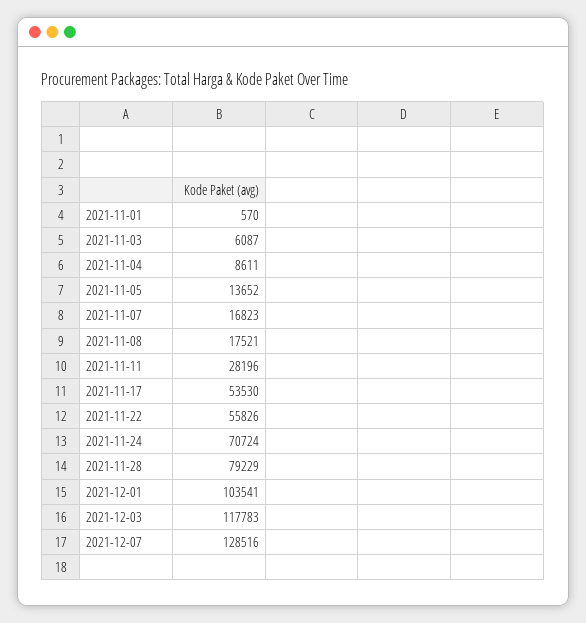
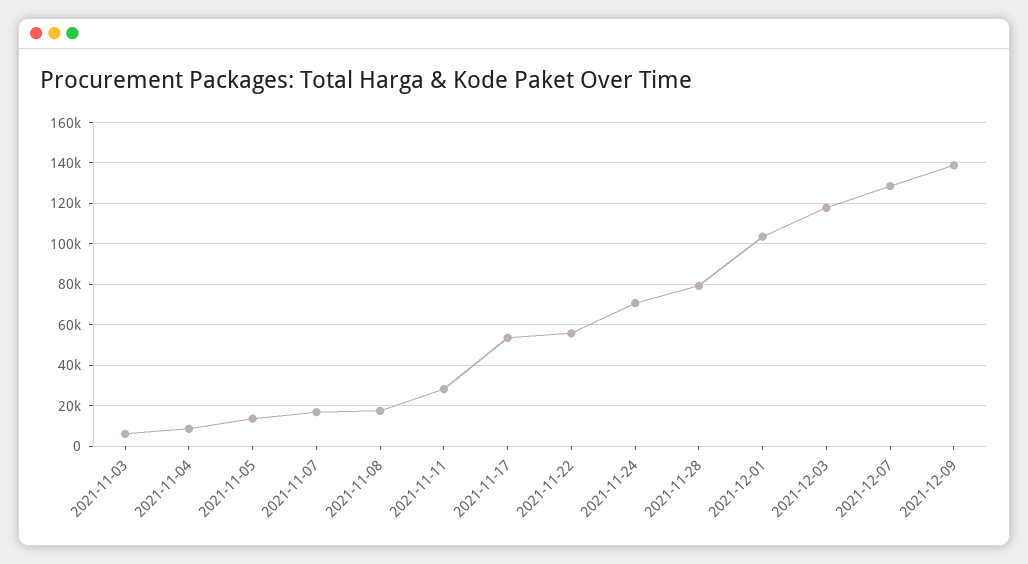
2021-11-01: 570 -> none
2021-12-09: none -> 140000

